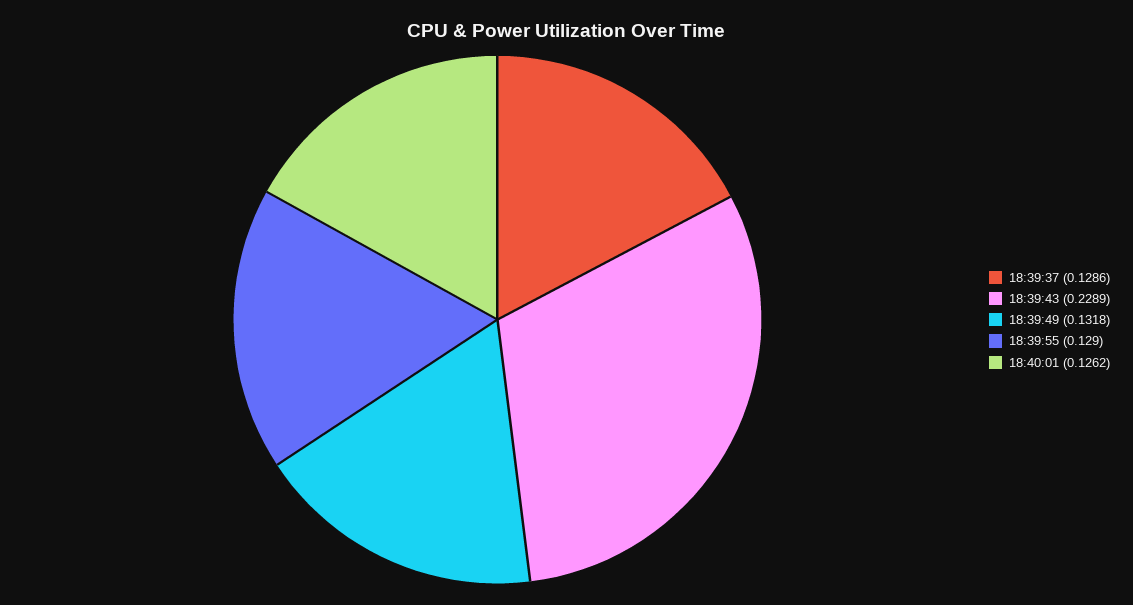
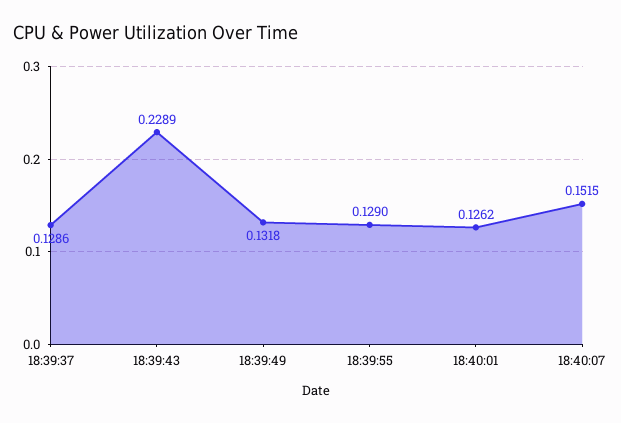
18:40:07: none -> 0.1515

